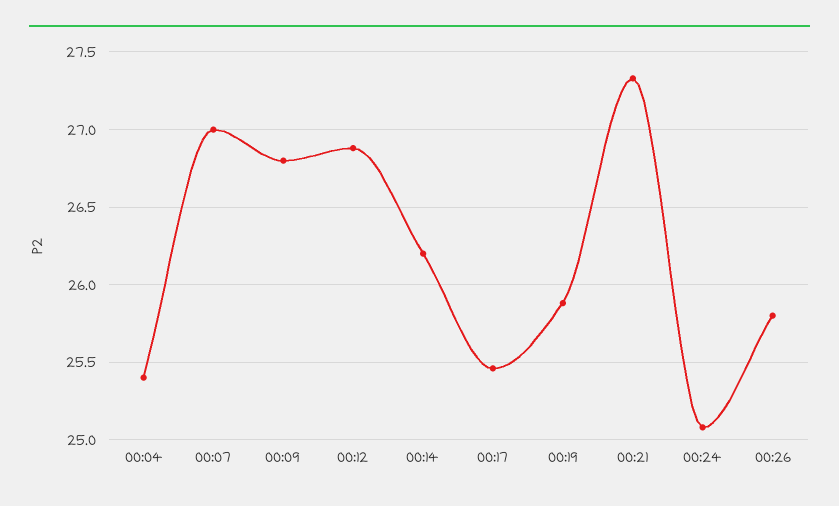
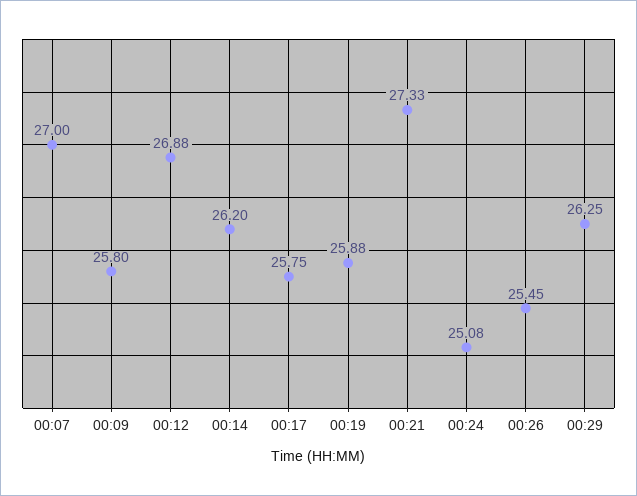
00:04: 25.4 -> none
00:09: 26.8 -> 25.8
00:17: 25.45 -> 25.75
00:26: 25.8 -> 25.45
00:29: none -> 26.25

